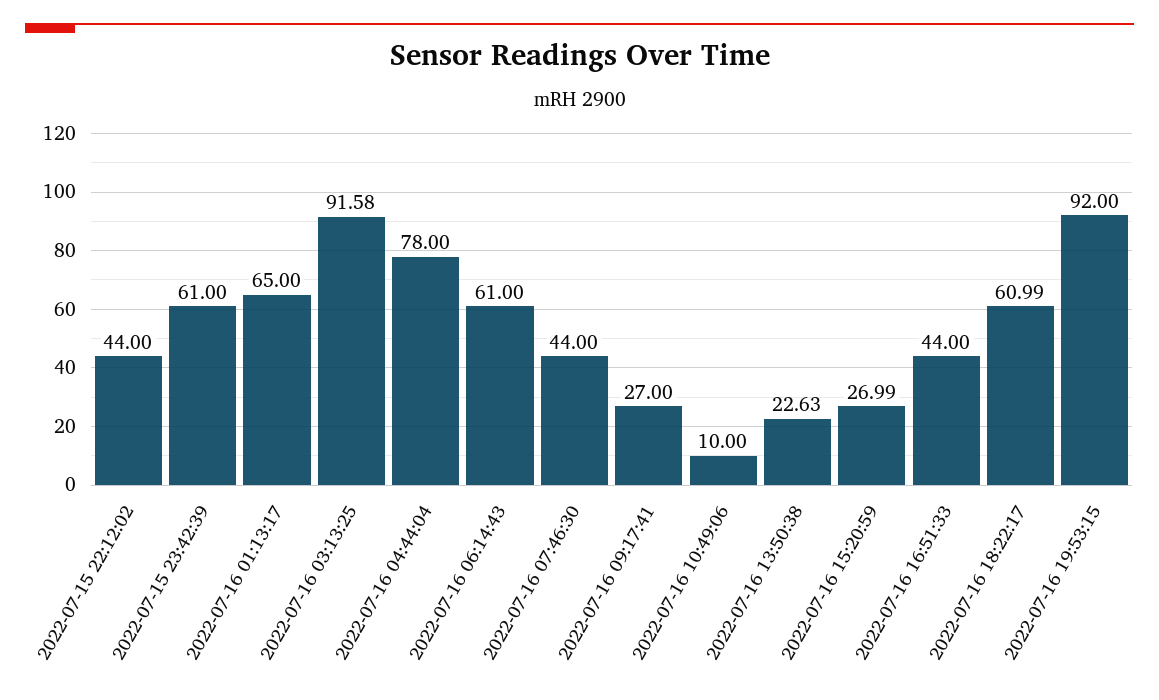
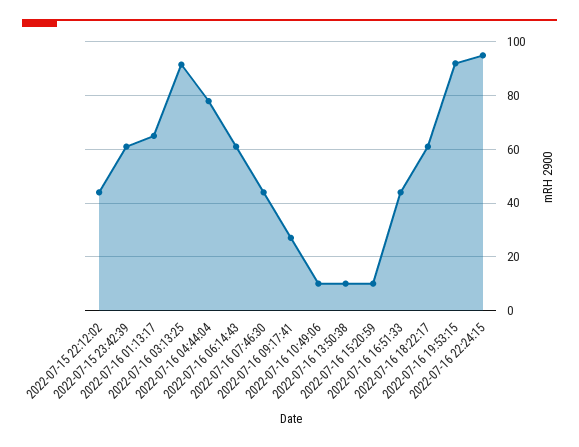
2022-07-16 13:50:38: 22.63 -> 10
2022-07-16 15:20:59: 26.99 -> 10
2022-07-16 22:24:15: none -> 95

